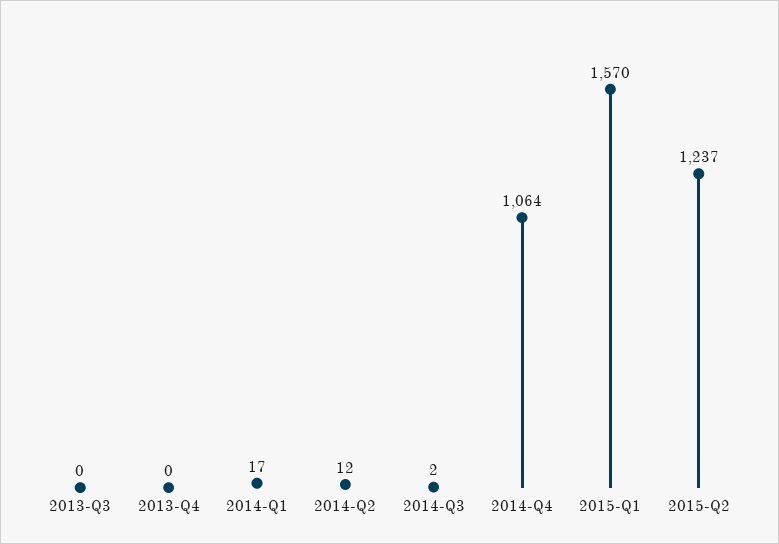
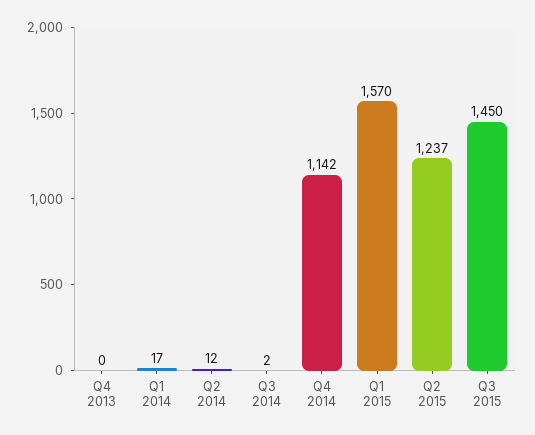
2013-Q3: 0 -> none
2014-Q4: 1064 -> 1142
Q3 2015: none -> 1450

